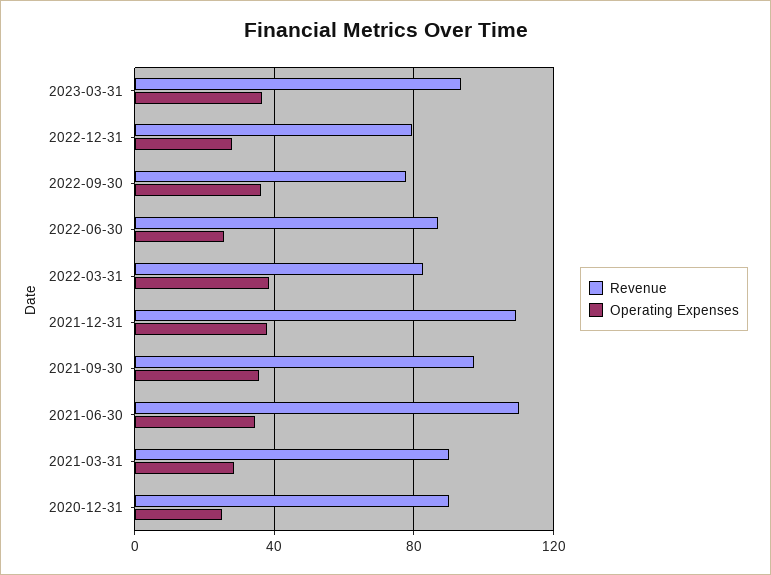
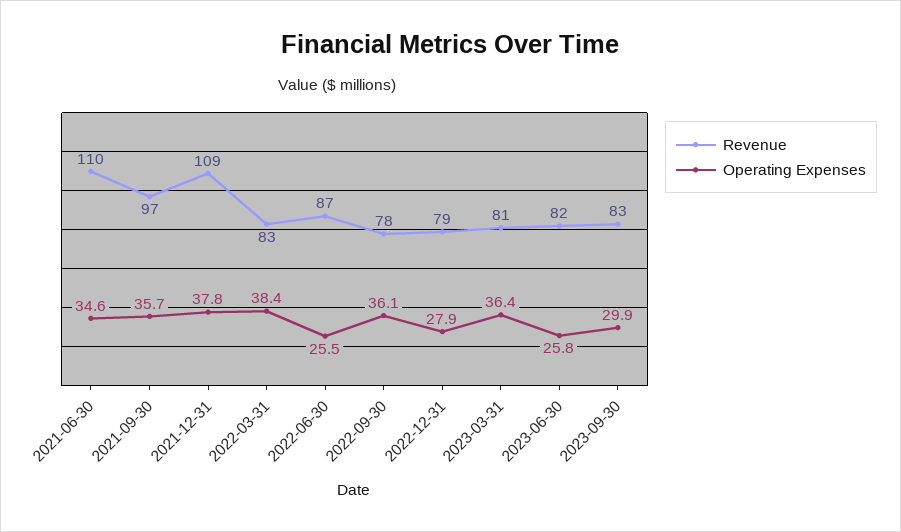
Revenue, 2023-03-31: 95 -> 81
Revenue, 2021-03-31: 90 -> none
Operating Expenses, 2021-03-31: 30 -> none
Revenue, 2020-12-31: 90 -> none
Operating Expenses, 2020-12-31: 25 -> none
Revenue, 2023-06-30: none -> 82
Operating Expenses, 2023-06-30: none -> 25.8
Revenue, 2023-09-30: none -> 83
Operating Expenses, 2023-09-30: none -> 29.9

